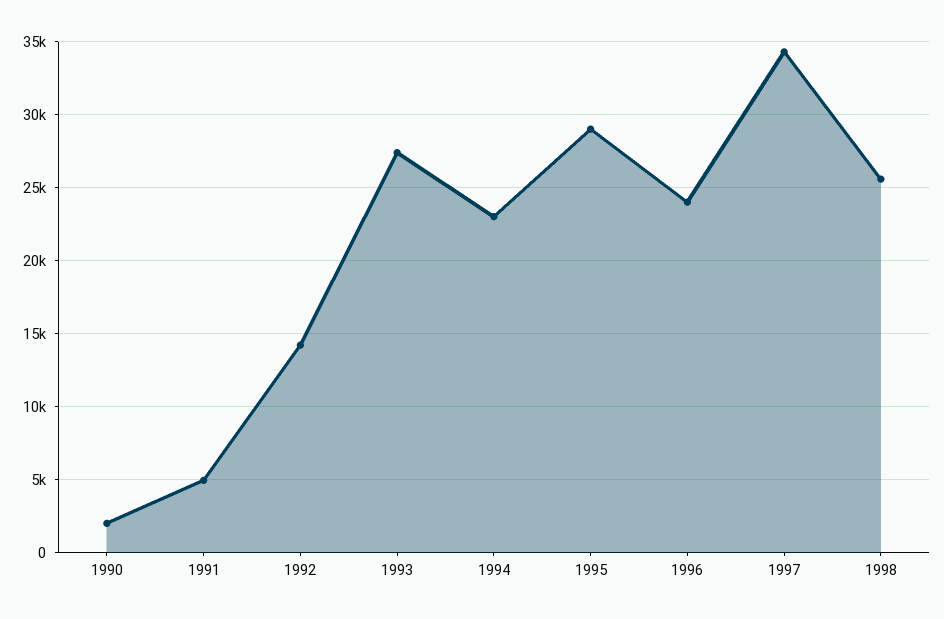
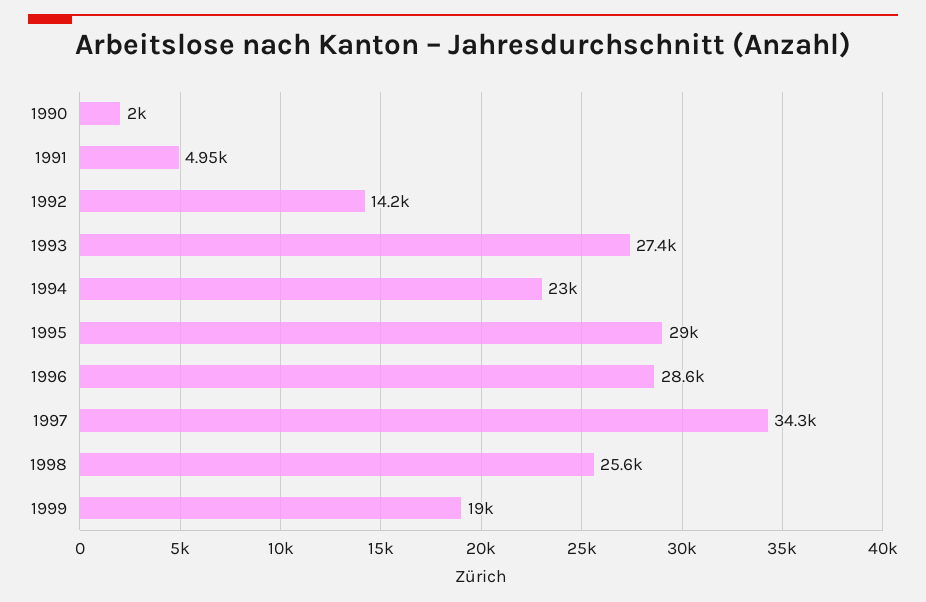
1996: 24000 -> 28600
1999: none -> 19000

